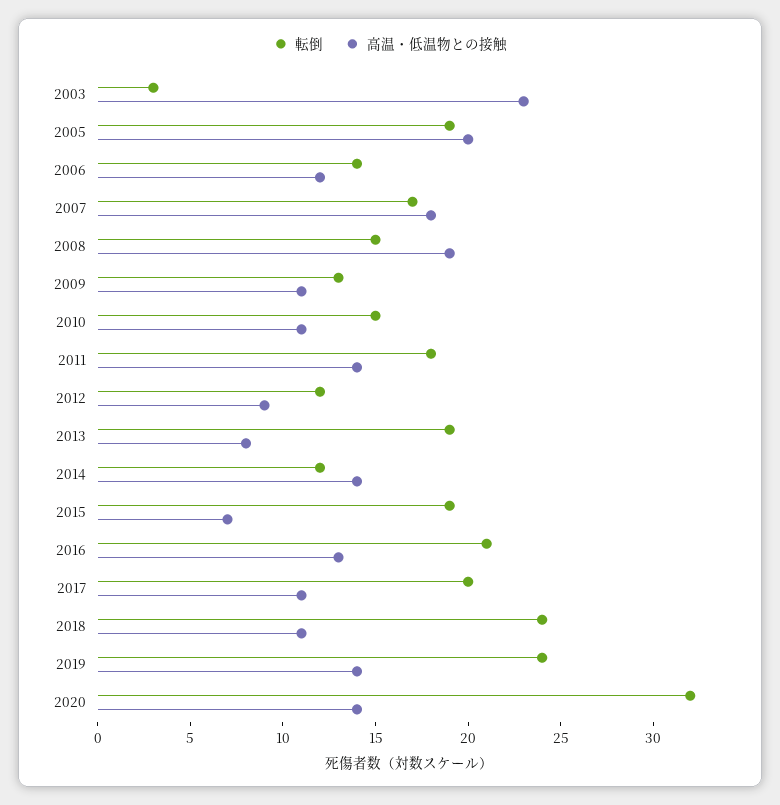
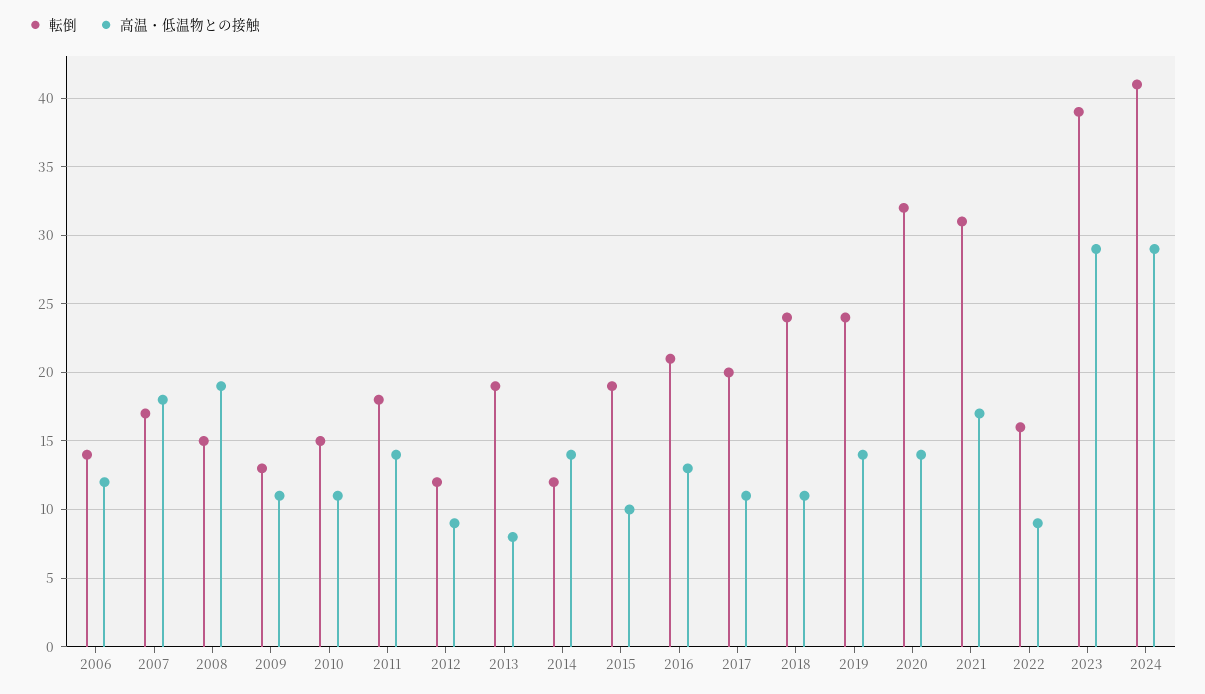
転倒, 2003: 3 -> none
高温・低温物との接触, 2003: 23 -> none
転倒, 2005: 19 -> none
高温・低温物との接触, 2005: 20 -> none
高温・低温物との接触, 2015: 7 -> 10
転倒, 2021: none -> 31
高温・低温物との接触, 2021: none -> 17
転倒, 2022: none -> 16
高温・低温物との接触, 2022: none -> 9
転倒, 2023: none -> 39
高温・低温物との接触, 2023: none -> 29
転倒, 2024: none -> 41
高温・低温物との接触, 2024: none -> 29

